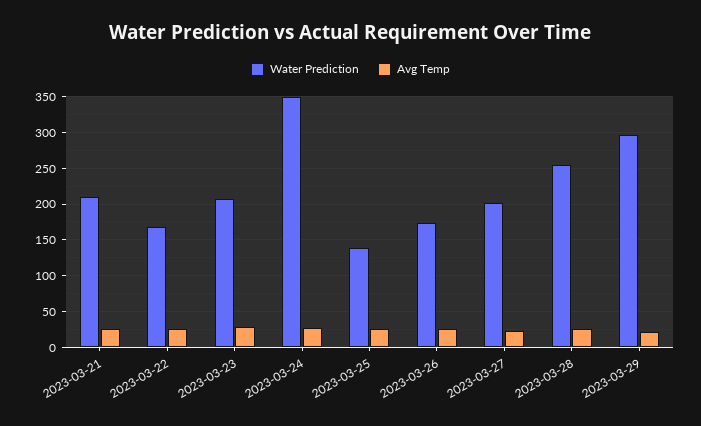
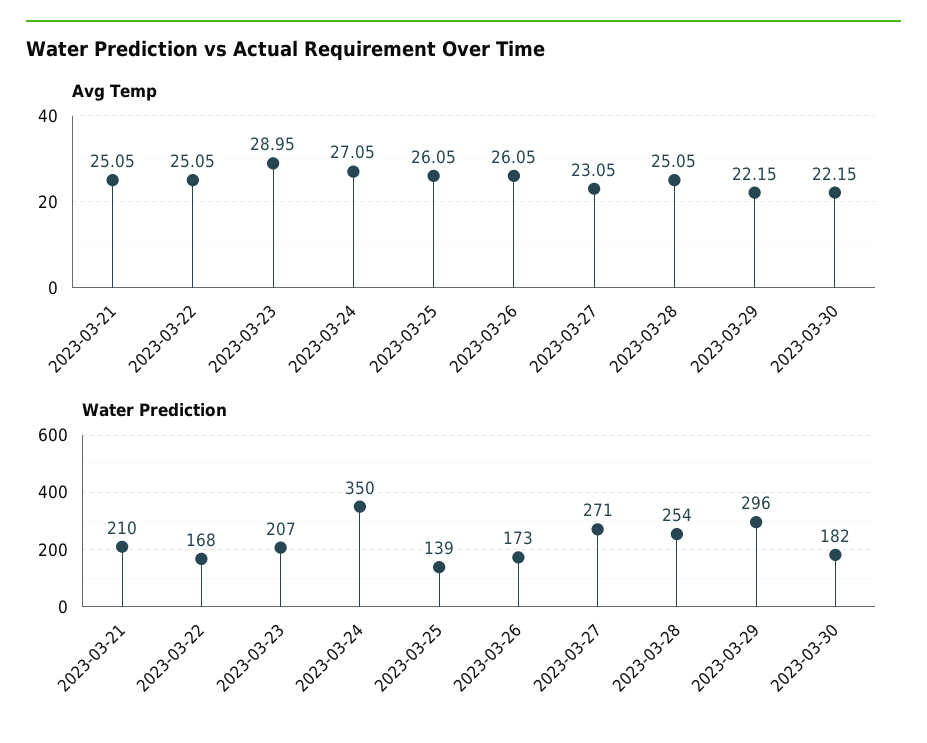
Water Prediction, 2023-03-27: 200 -> 271
Avg Temp, 2023-03-30: none -> 22.15
Water Prediction, 2023-03-30: none -> 182

